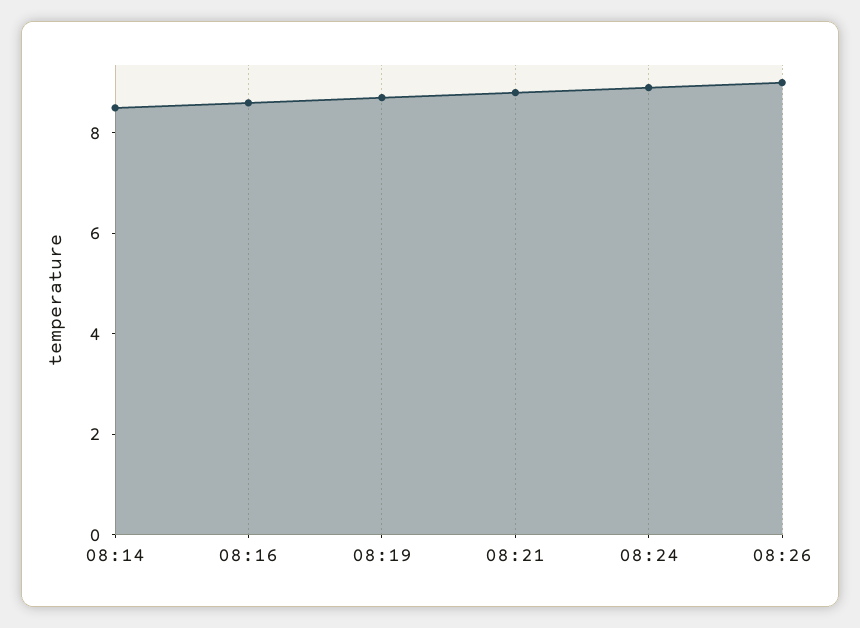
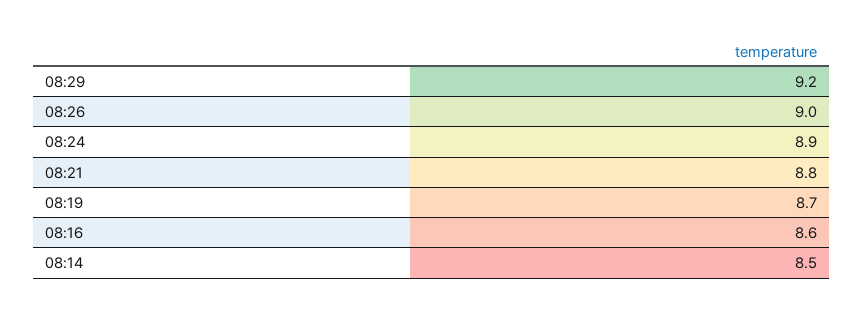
08:29: none -> 9.2

